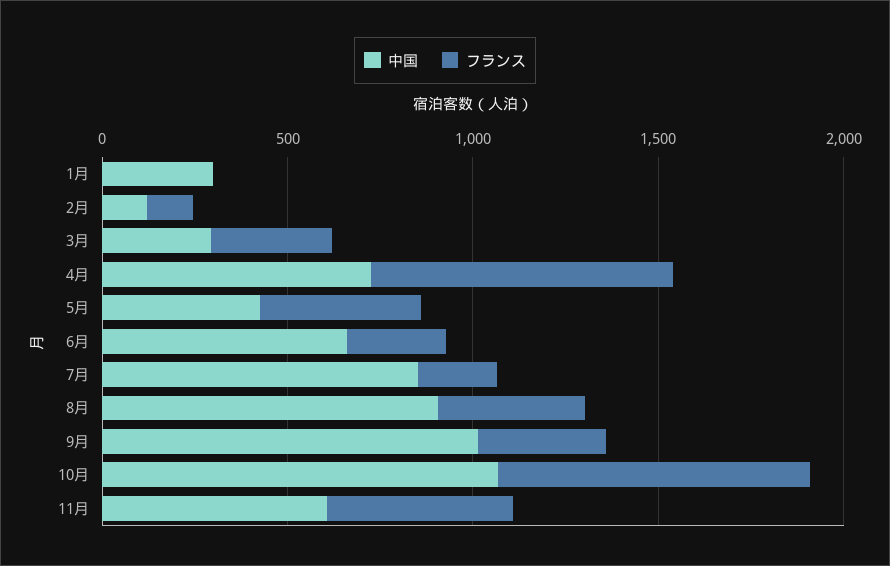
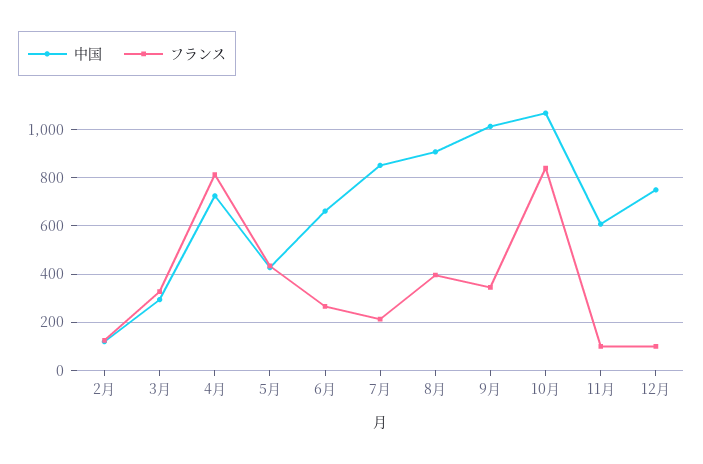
中国, 1月: 300 -> none
フランス, 1月: 0 -> none
フランス, 11月: 500 -> 100
中国, 12月: none -> 750
フランス, 12月: none -> 100

